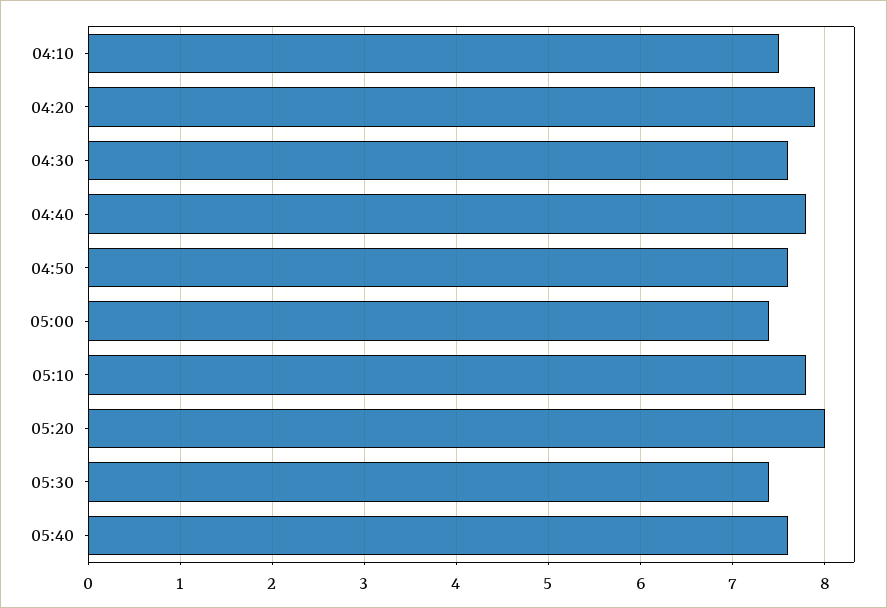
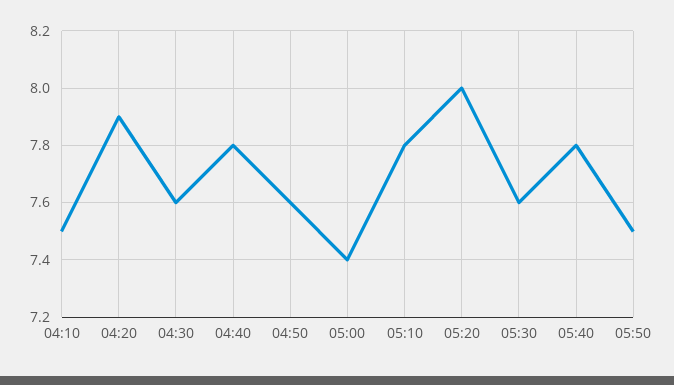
05:30: 7.4 -> 7.6
05:40: 7.6 -> 7.8
05:50: none -> 7.5

